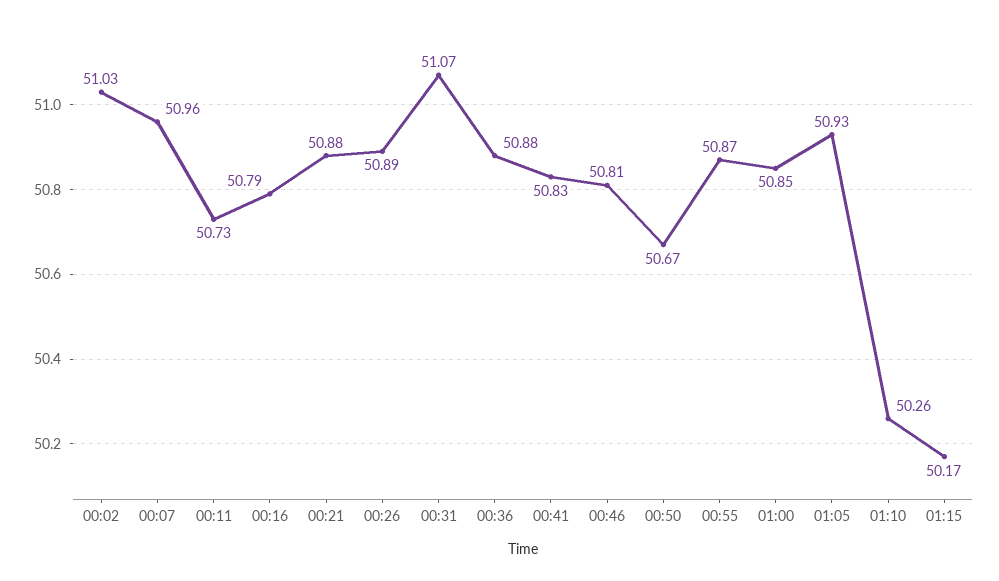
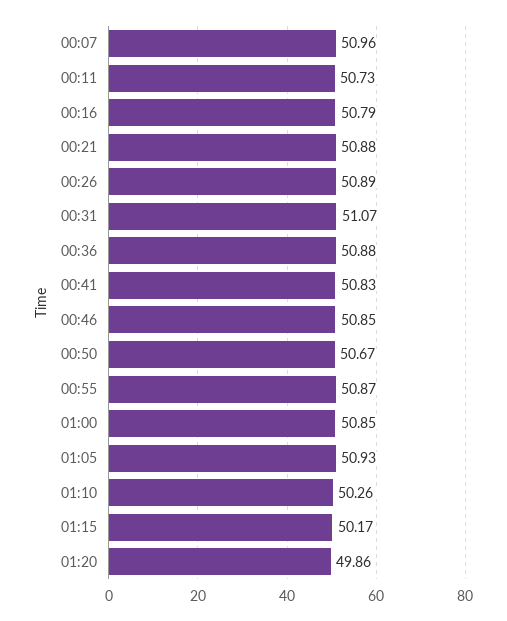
00:02: 51.03 -> none
00:46: 50.81 -> 50.85
01:20: none -> 49.86

